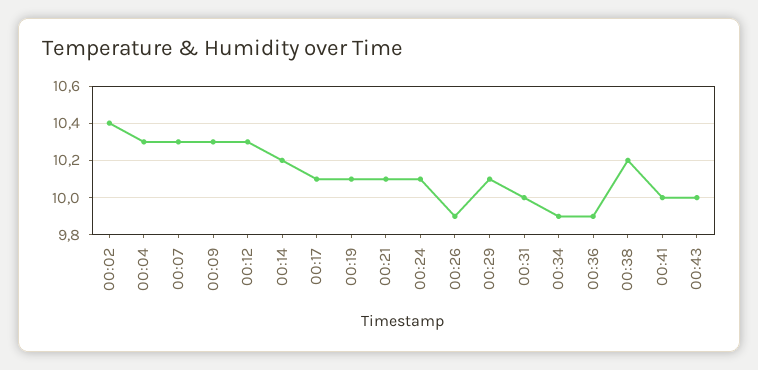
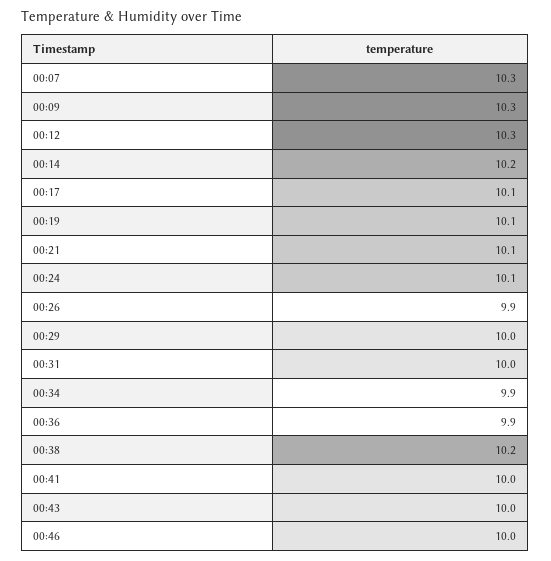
00:02: 10.4 -> none
00:04: 10.3 -> none
00:29: 10.1 -> 10
00:46: none -> 10

